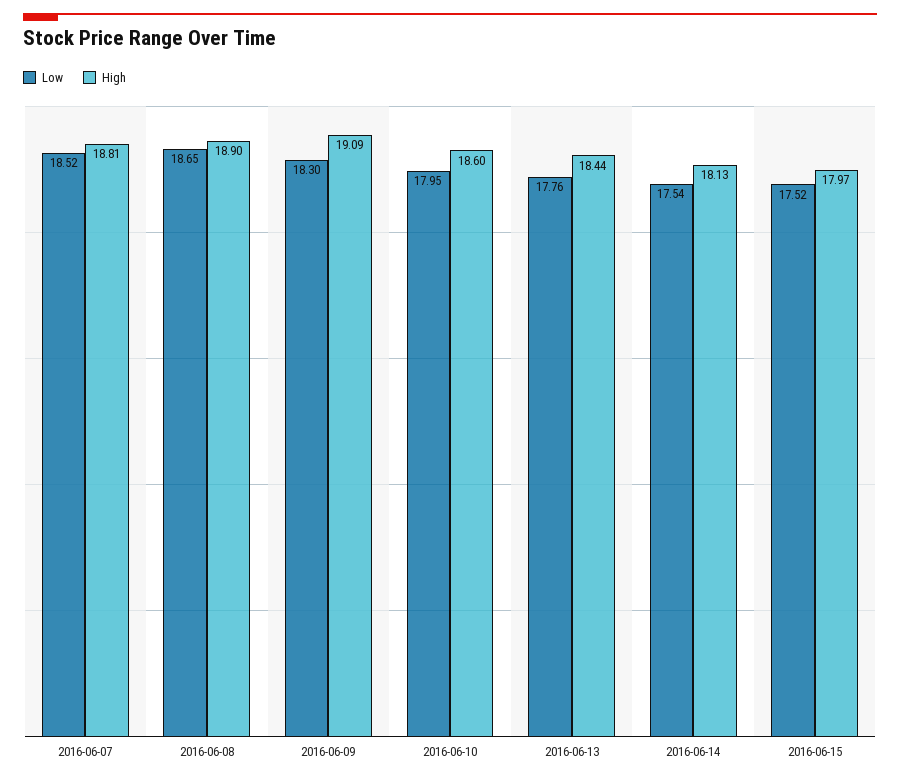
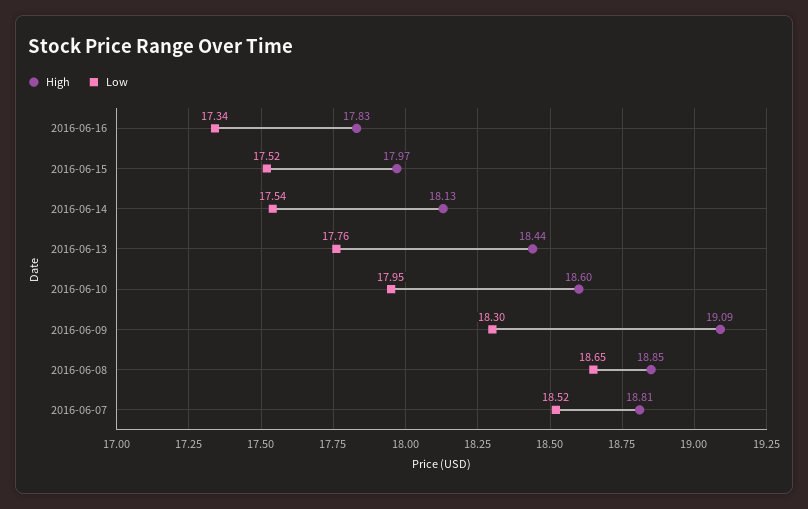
High, 2016-06-08: 18.9 -> 18.85
High, 2016-06-16: none -> 17.83
Low, 2016-06-16: none -> 17.34

